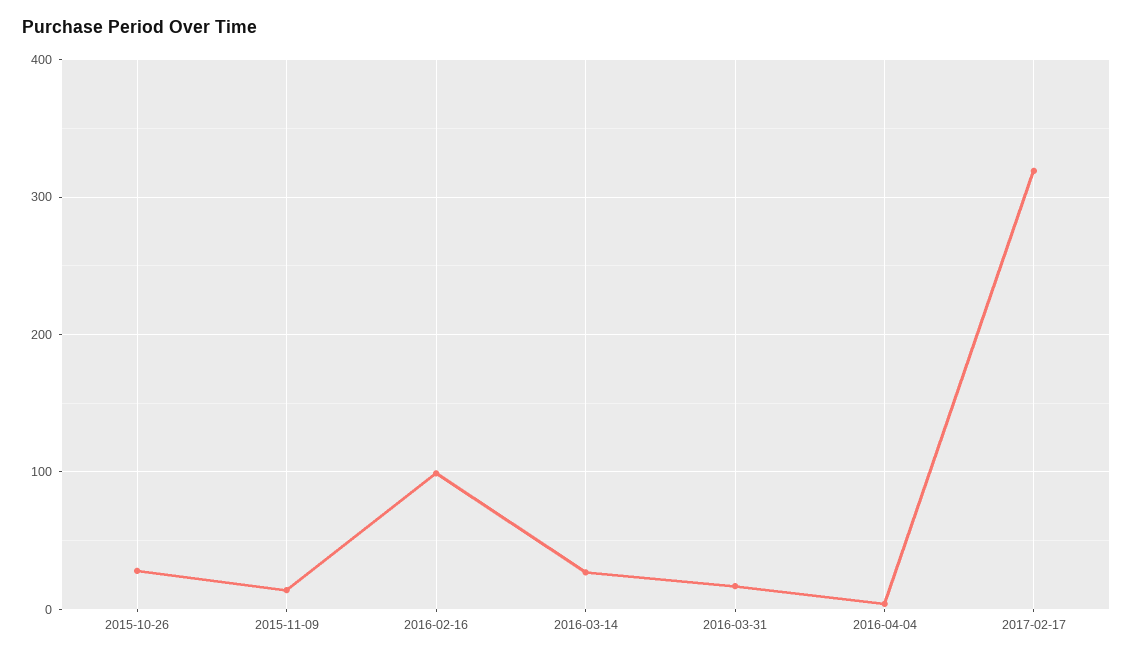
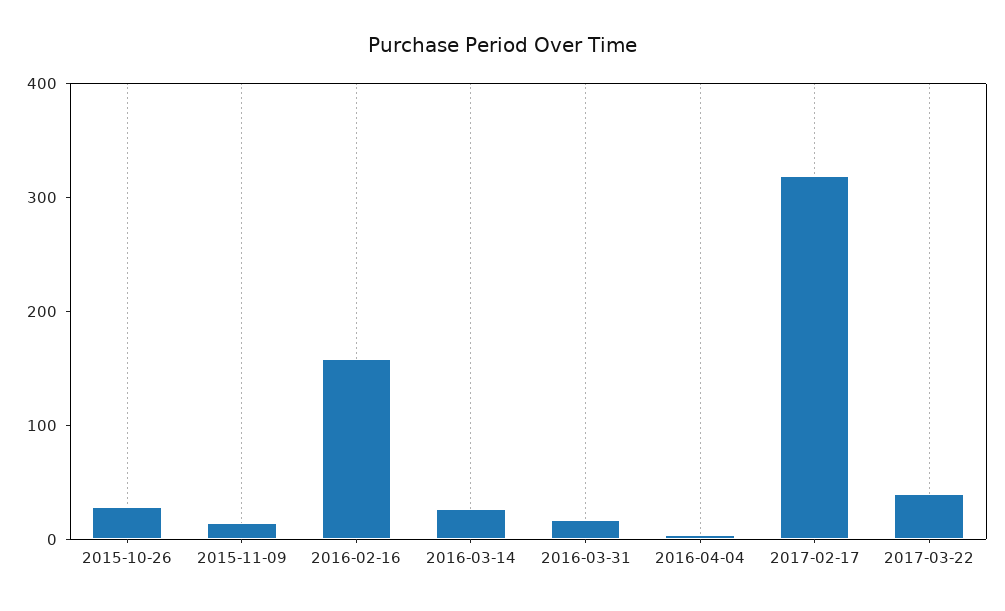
2016-02-16: 100 -> 160
2017-03-22: none -> 40

